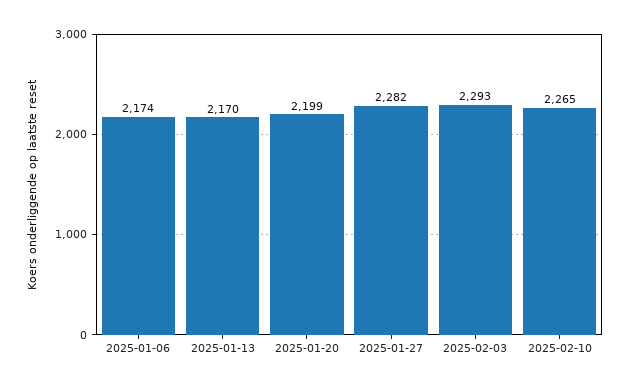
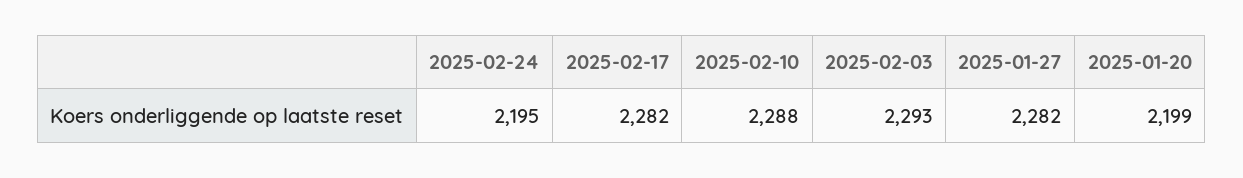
2025-01-06: 2174 -> none
2025-01-13: 2170 -> none
2025-02-10: 2265 -> 2288
2025-02-24: none -> 2195
2025-02-17: none -> 2282

